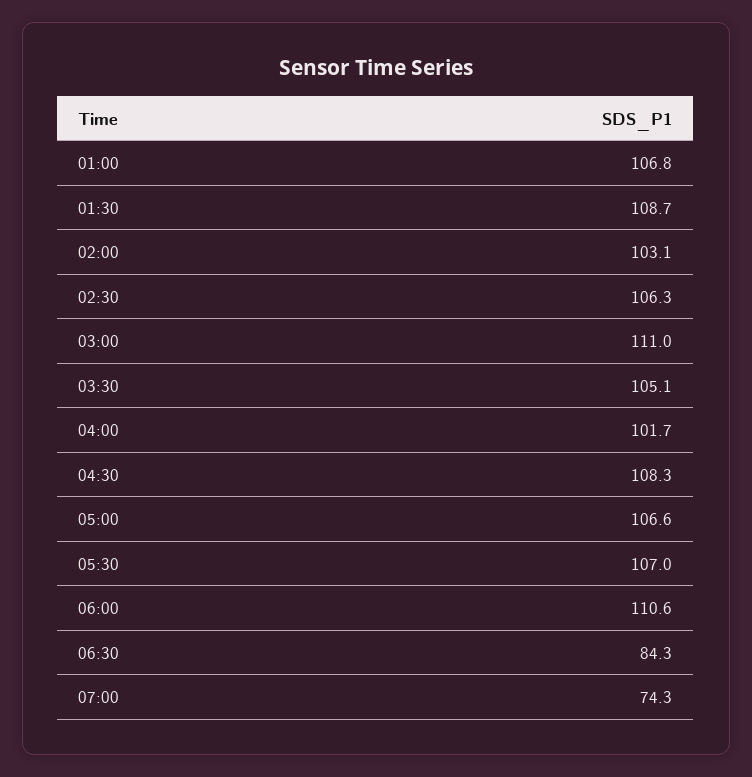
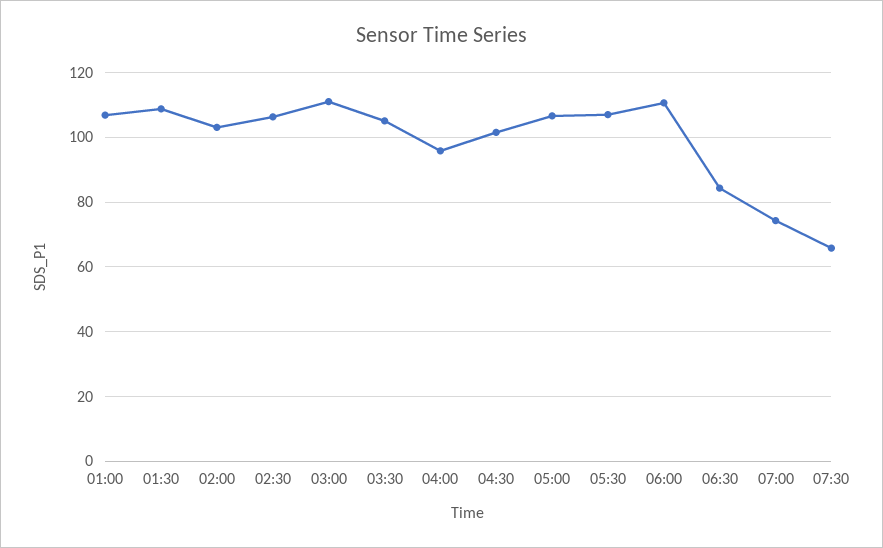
04:00: 101.7 -> 96
04:30: 108.3 -> 102
07:30: none -> 66

